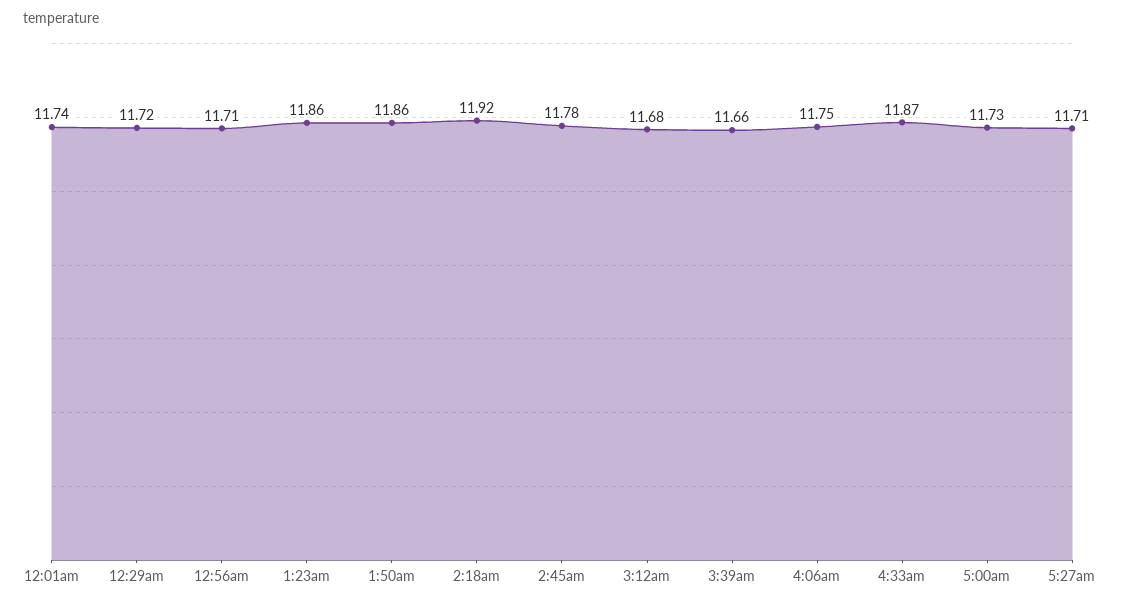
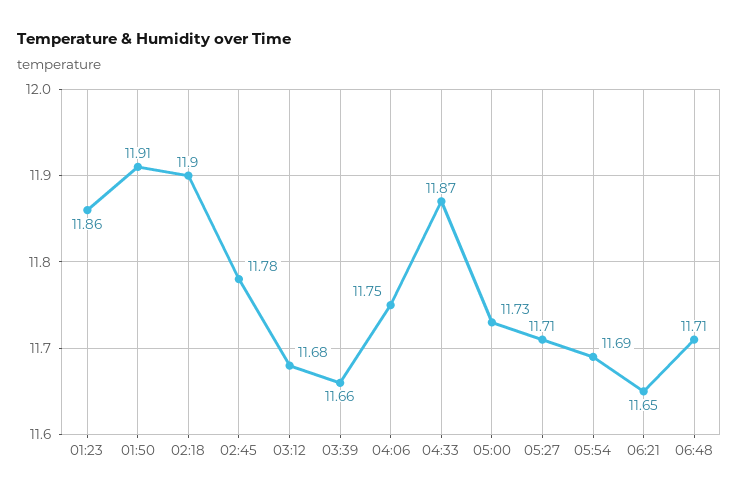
12:01am: 11.74 -> none
12:29am: 11.72 -> none
12:56am: 11.71 -> none
1:50am: 11.86 -> 11.91
2:18am: 11.92 -> 11.9
05:54: none -> 11.69
06:21: none -> 11.65
06:48: none -> 11.71

